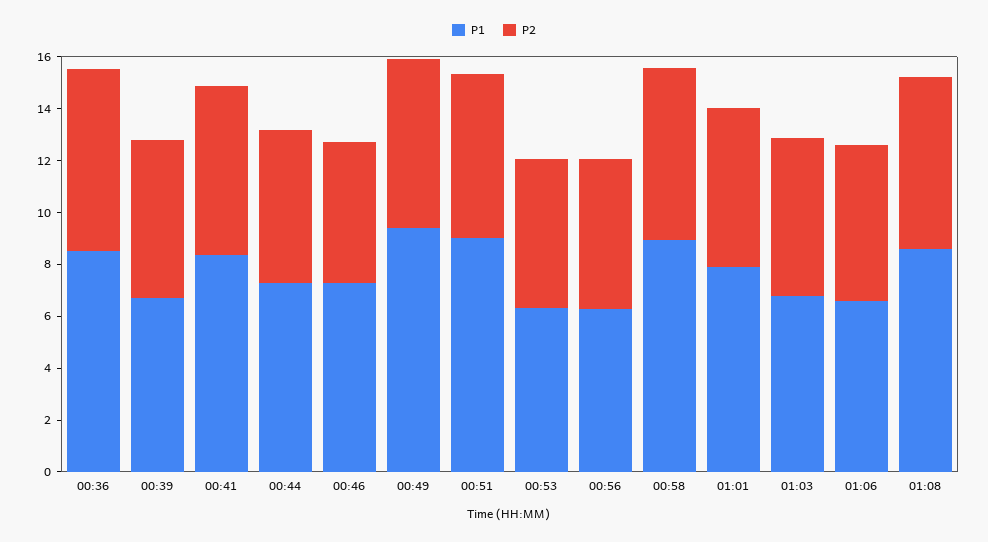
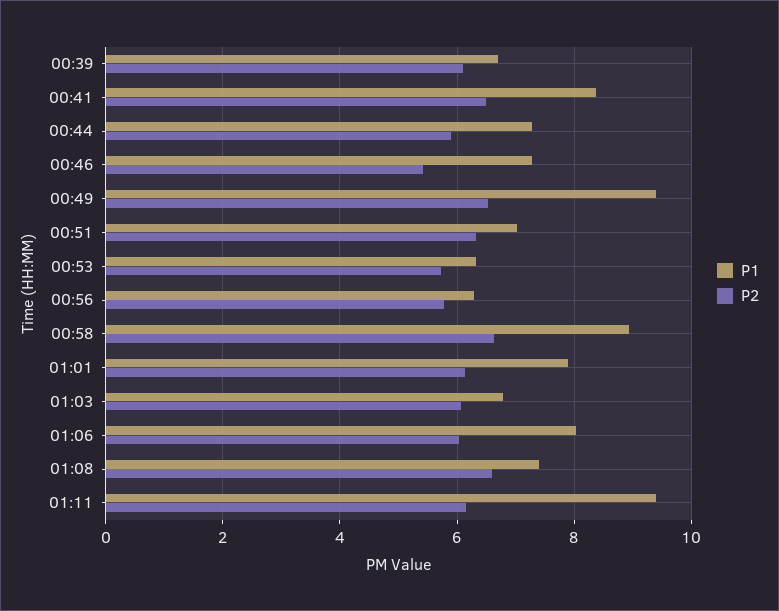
P1, 00:36: 8.5 -> none
P2, 00:36: 7 -> none
P1, 00:51: 9 -> 7
P1, 01:06: 6.5 -> 8
P1, 01:08: 8.5 -> 7.4
P1, 01:11: none -> 9.4
P2, 01:11: none -> 6.2

